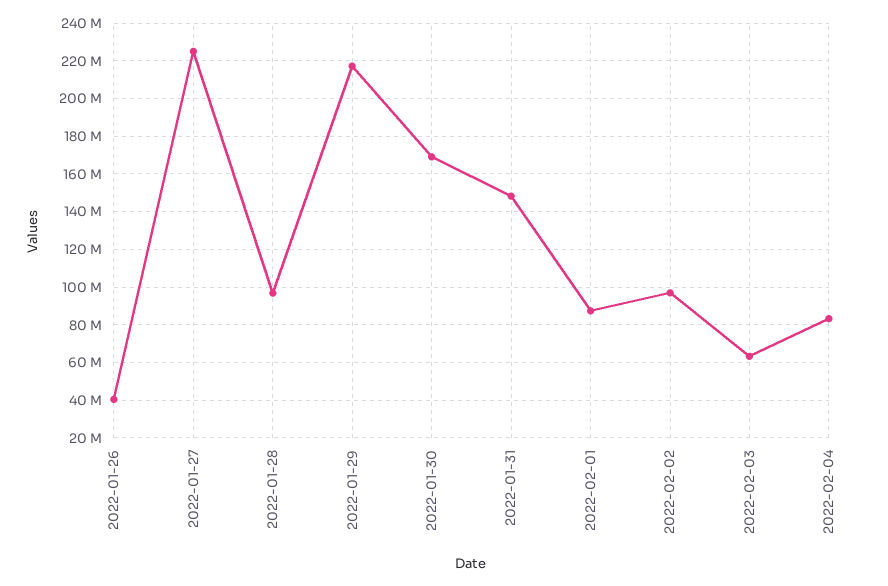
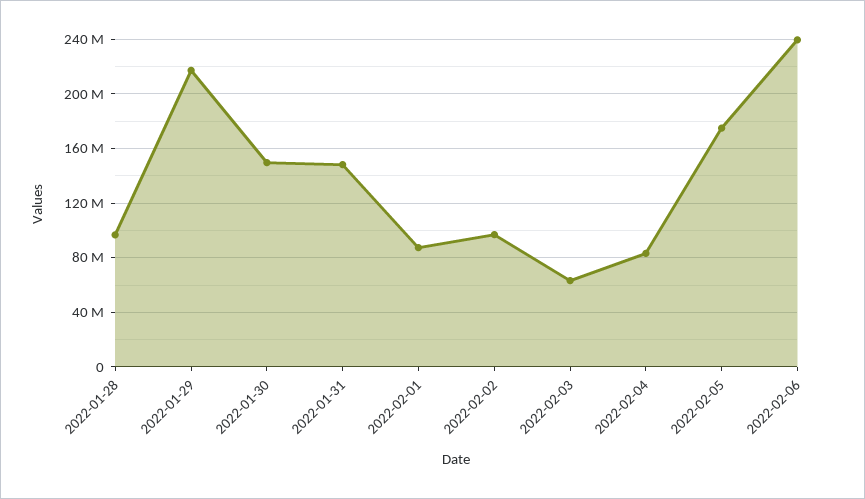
2022-01-26: 40000000 -> none
2022-01-27: 225000000 -> none
2022-01-30: 170000000 -> 150000000
2022-02-05: none -> 175000000
2022-02-06: none -> 240000000

